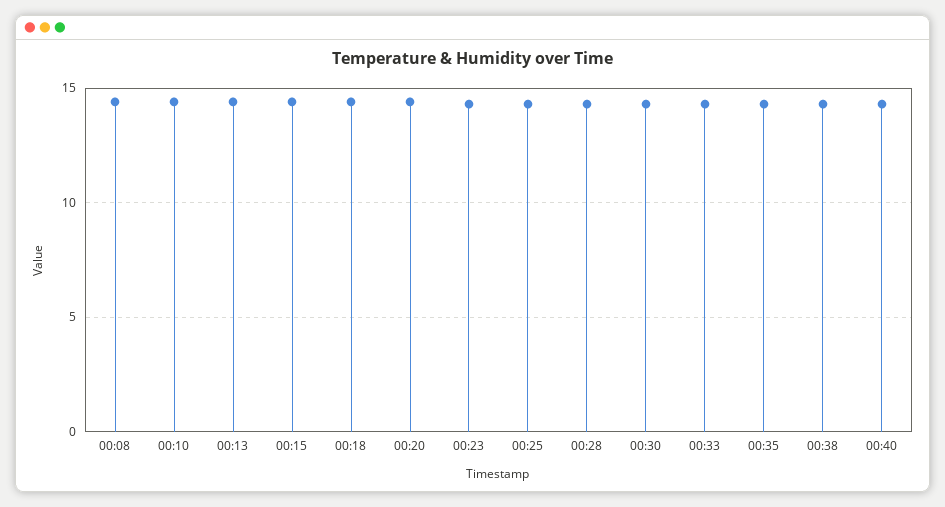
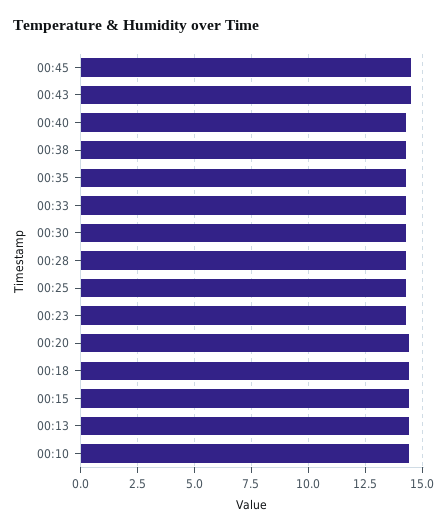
00:08: 14.5 -> none
00:45: none -> 14.5
00:43: none -> 14.5

